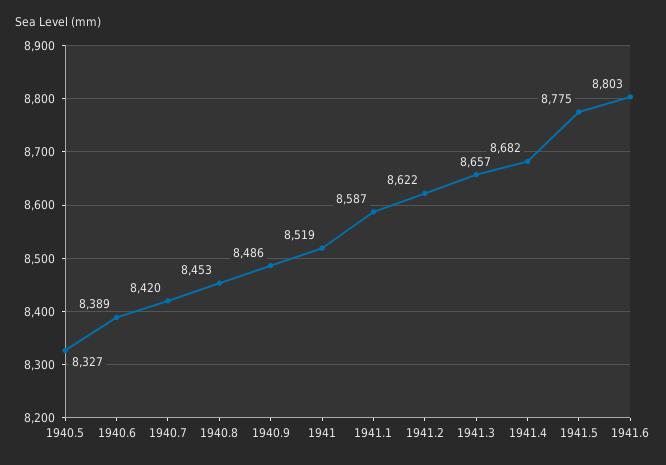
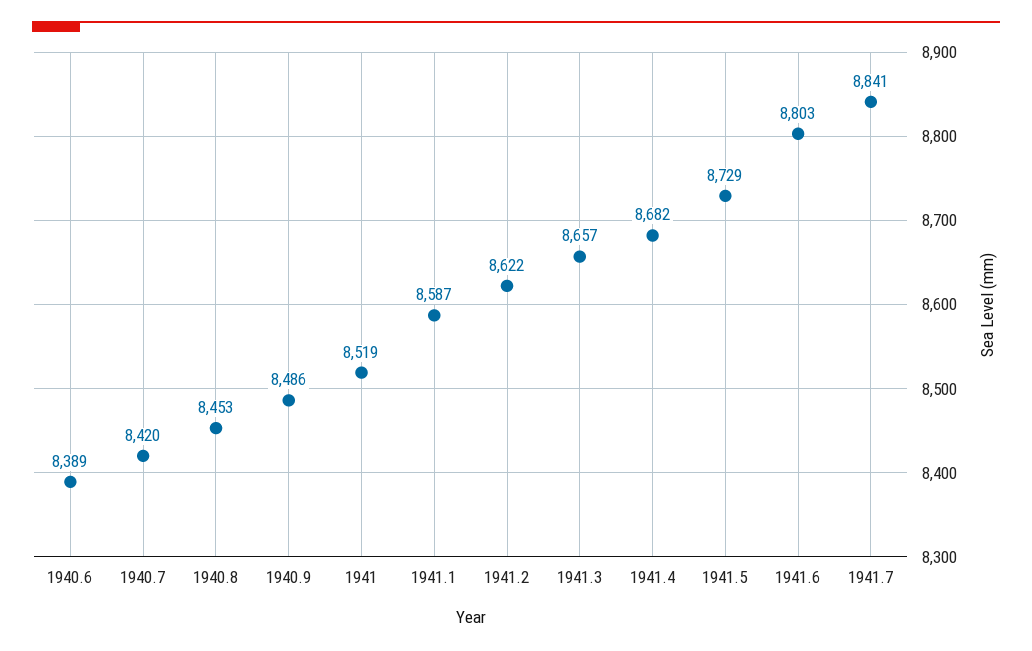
1940.5: 8327 -> none
1941.5: 8775 -> 8729
1941.7: none -> 8841

